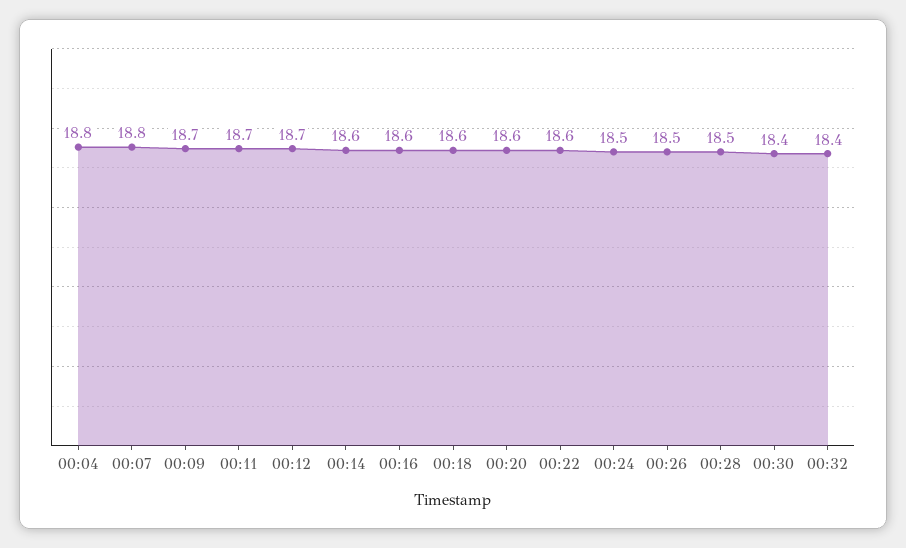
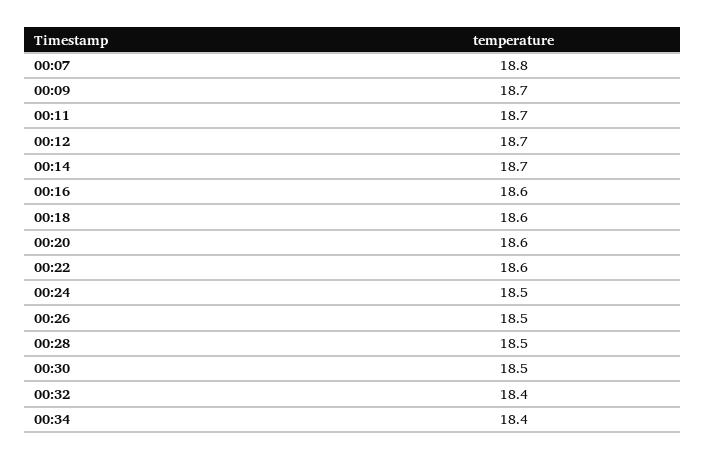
00:04: 18.8 -> none
00:14: 18.6 -> 18.7
00:30: 18.4 -> 18.5
00:34: none -> 18.4

